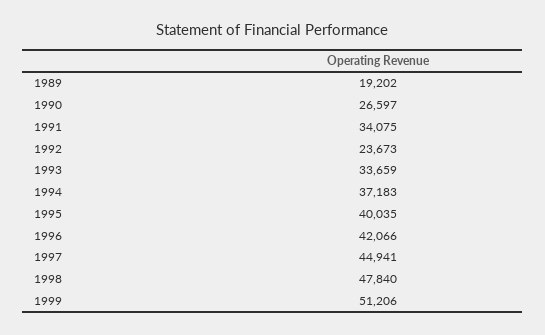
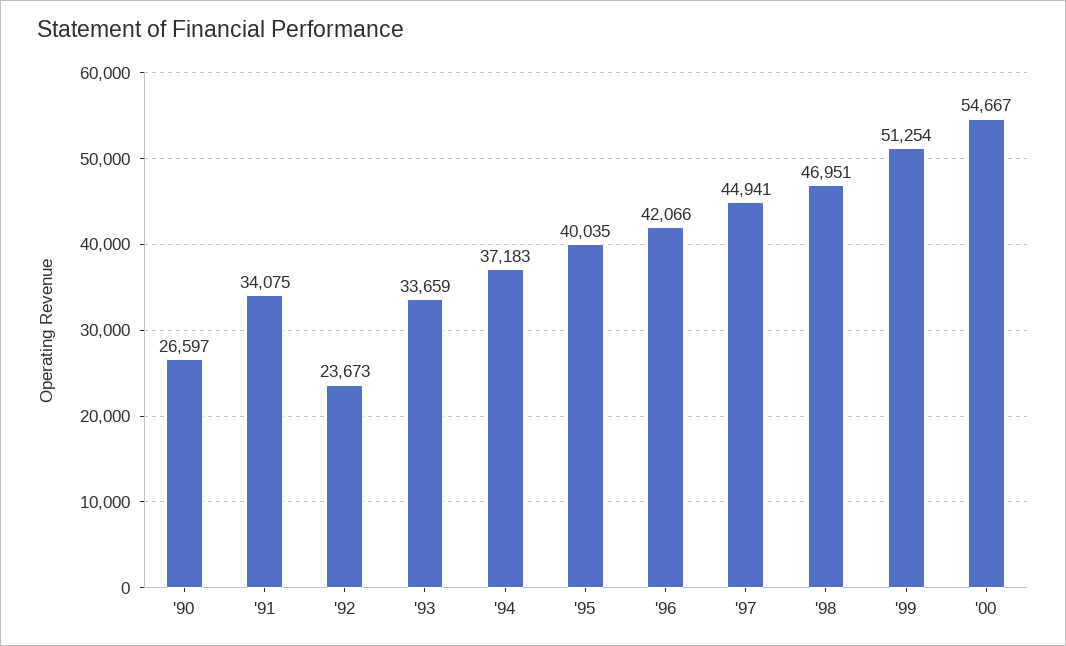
1989: 19202 -> none
1998: 47840 -> 46951
1999: 51206 -> 51254
'00: none -> 54667

